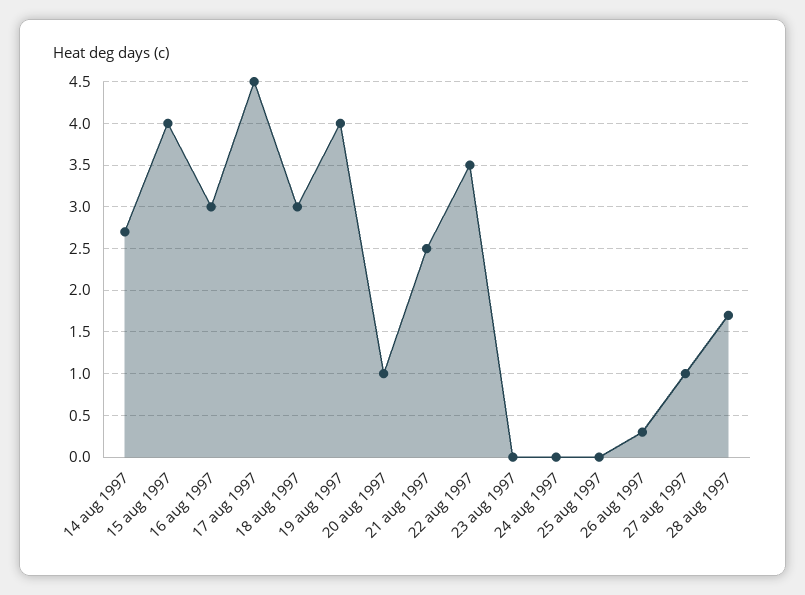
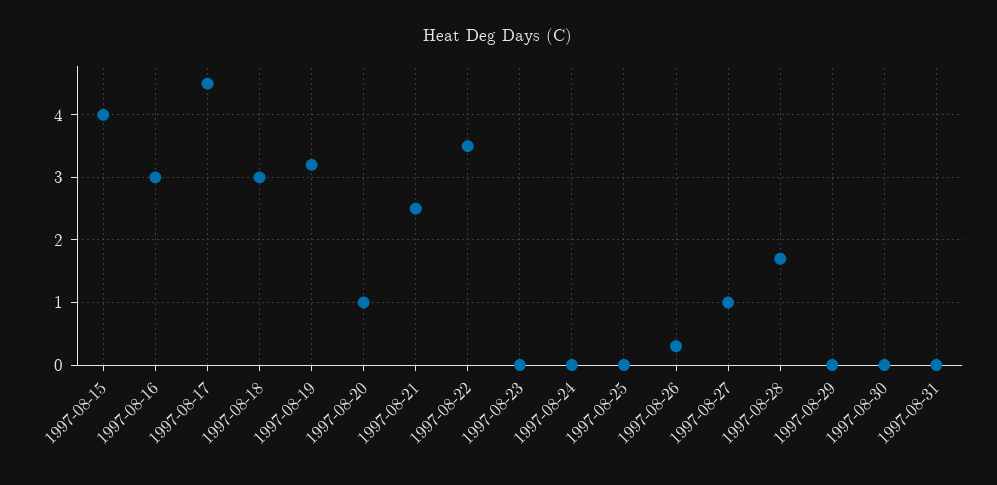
14 aug 1997: 2.7 -> none
19 aug 1997: 4 -> 3.2
1997-08-29: none -> 0
1997-08-30: none -> 0
1997-08-31: none -> 0

